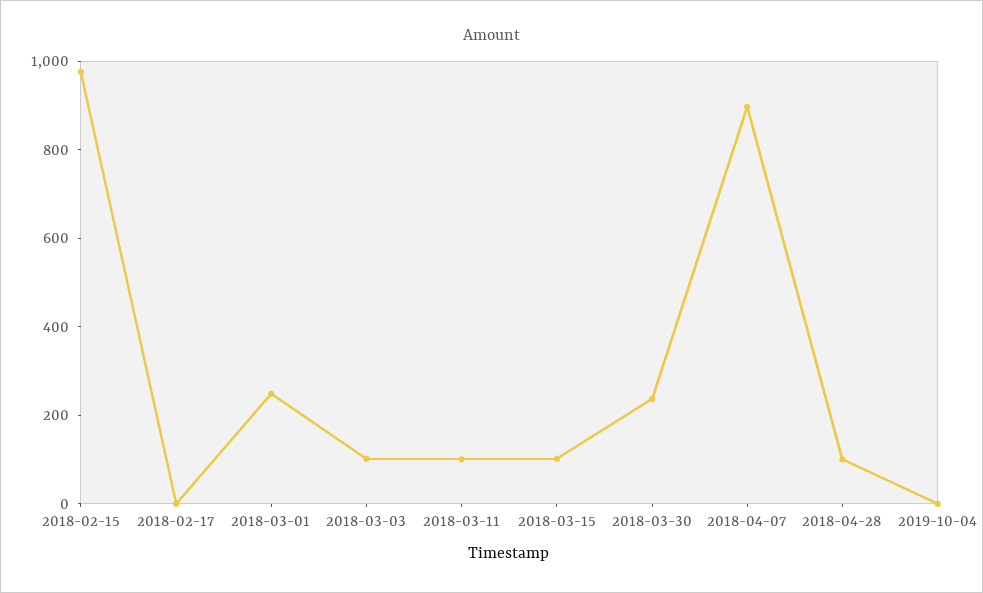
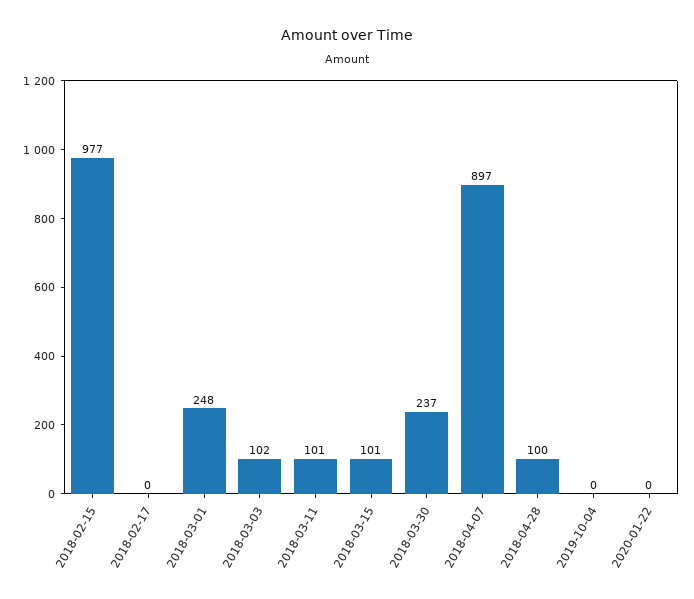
2020-01-22: none -> 0

